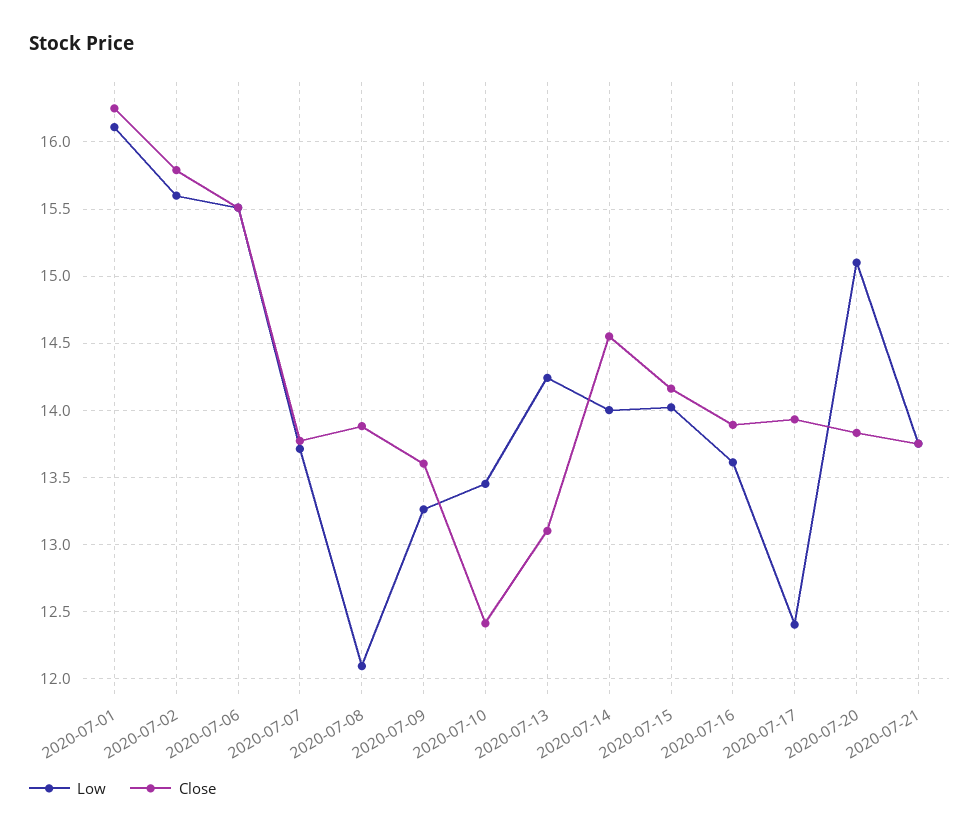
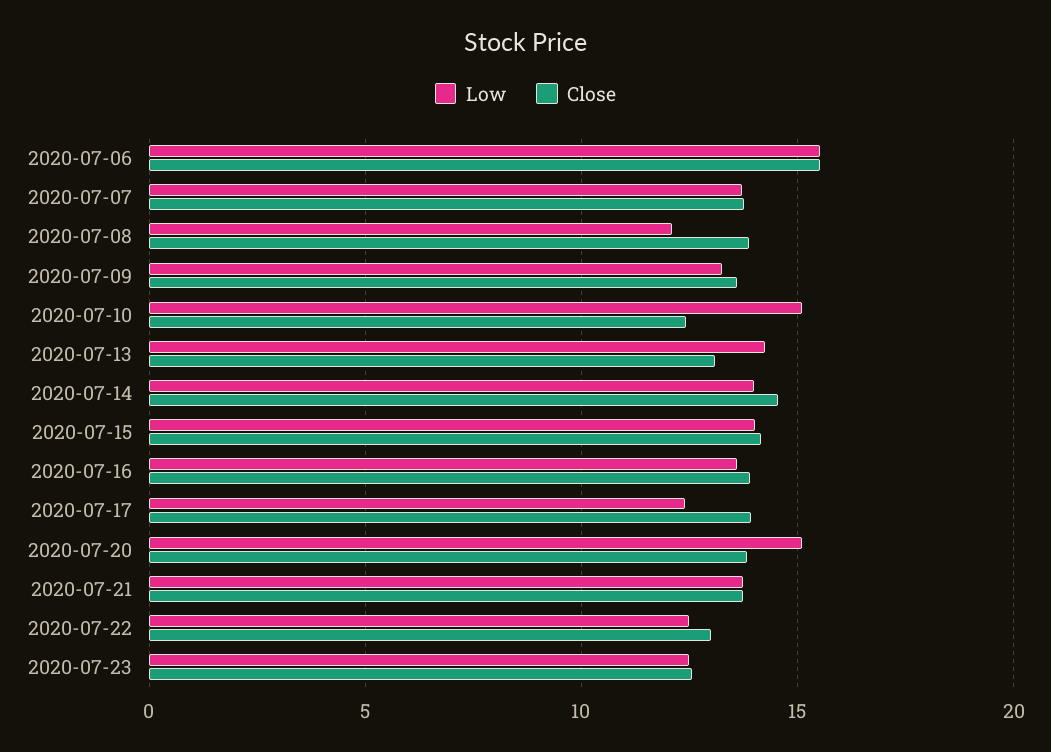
Low, 2020-07-01: 16.1 -> none
Close, 2020-07-01: 16.25 -> none
Low, 2020-07-02: 15.6 -> none
Close, 2020-07-02: 15.8 -> none
Low, 2020-07-10: 13.45 -> 15
Low, 2020-07-22: none -> 12.5
Close, 2020-07-22: none -> 13
Low, 2020-07-23: none -> 12.5
Close, 2020-07-23: none -> 12.5

